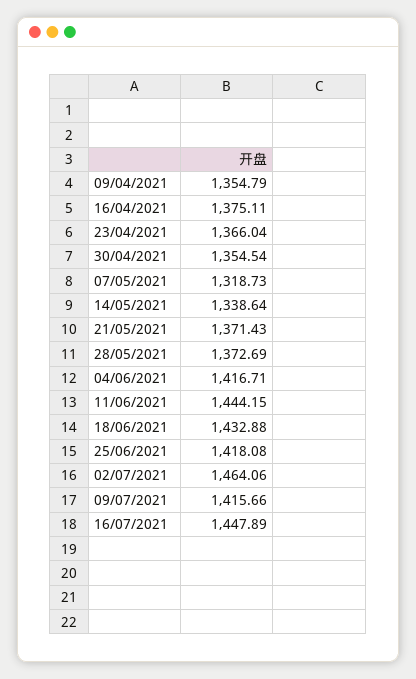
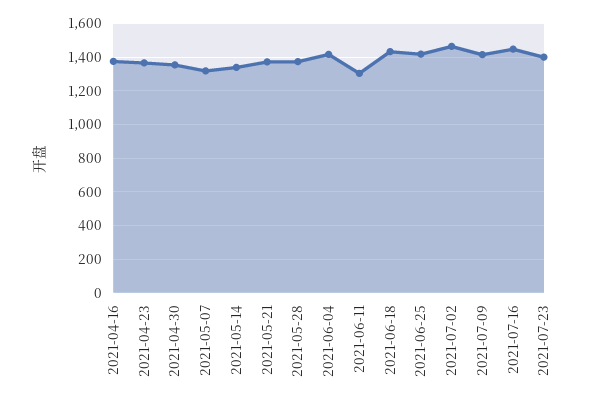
09/04/2021: 1354.79 -> none
11/06/2021: 1444.15 -> 1300
2021-07-23: none -> 1400

